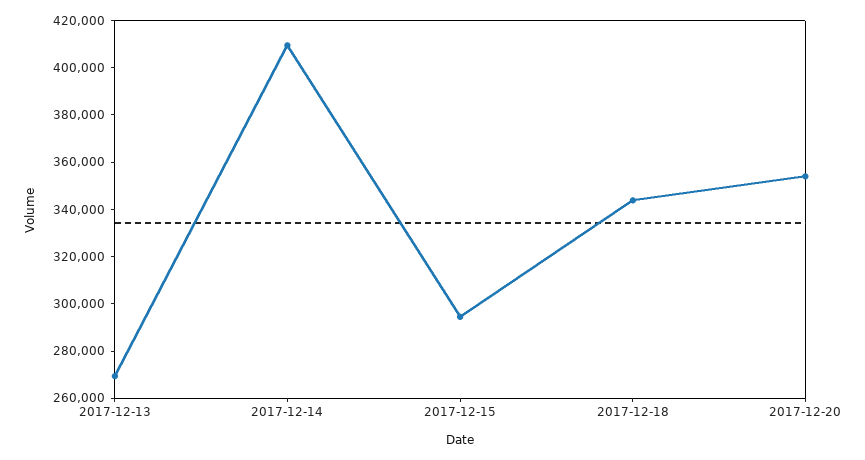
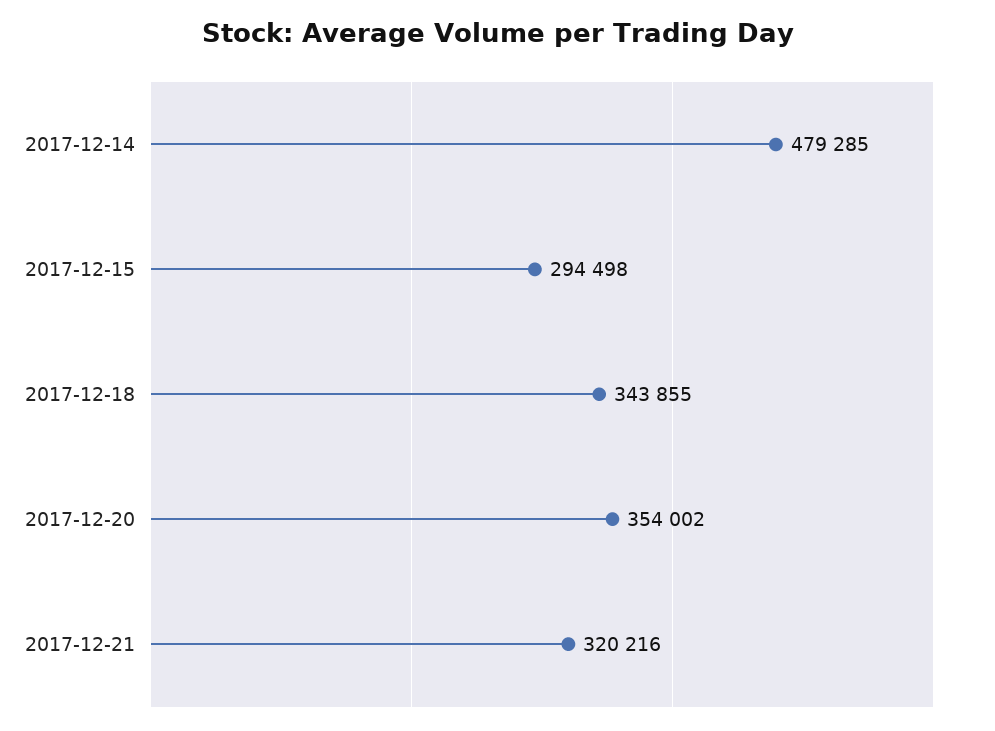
2017-12-13: 270000 -> none
2017-12-14: 410000 -> 479285
2017-12-21: none -> 320216

